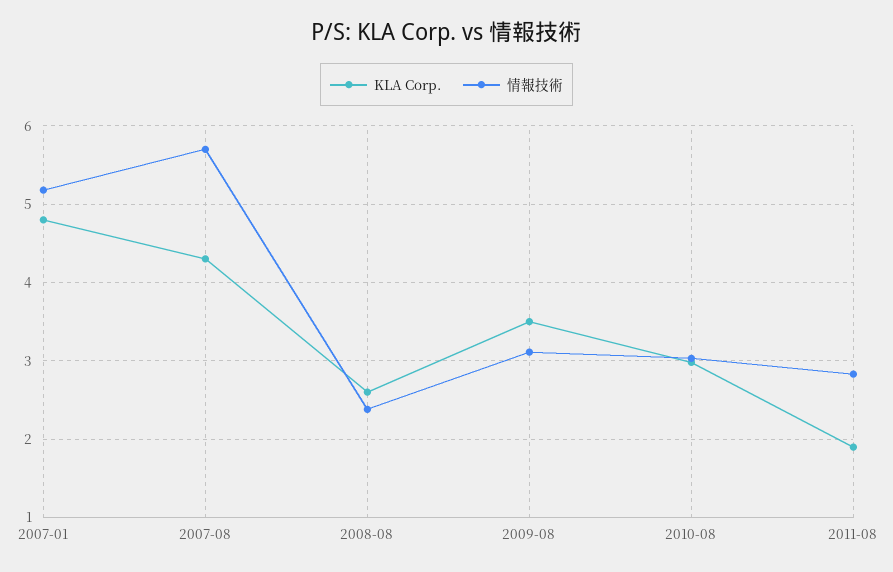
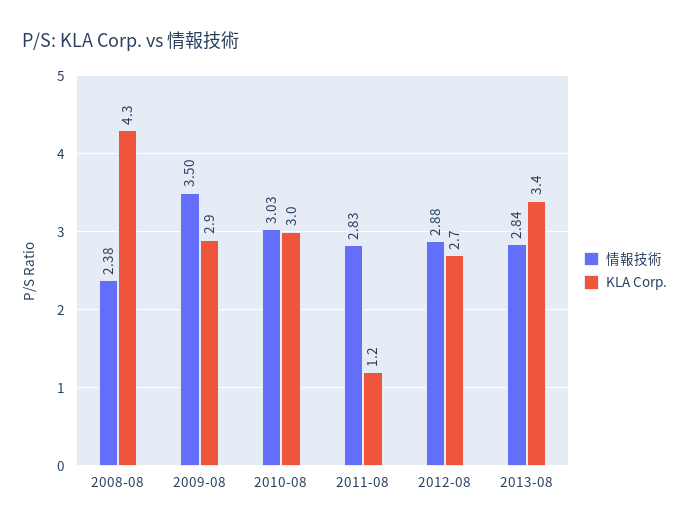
KLA Corp., 2007-01: 4.8 -> none
情報技術, 2007-01: 5.2 -> none
KLA Corp., 2007-08: 4.3 -> none
情報技術, 2007-08: 5.7 -> none
KLA Corp., 2008-08: 2.6 -> 4.3
KLA Corp., 2009-08: 3.5 -> 2.9
情報技術, 2009-08: 3.1 -> 3.5
KLA Corp., 2011-08: 1.9 -> 1.2
情報技術, 2012-08: none -> 2.88
KLA Corp., 2012-08: none -> 2.7
情報技術, 2013-08: none -> 2.84
KLA Corp., 2013-08: none -> 3.4

